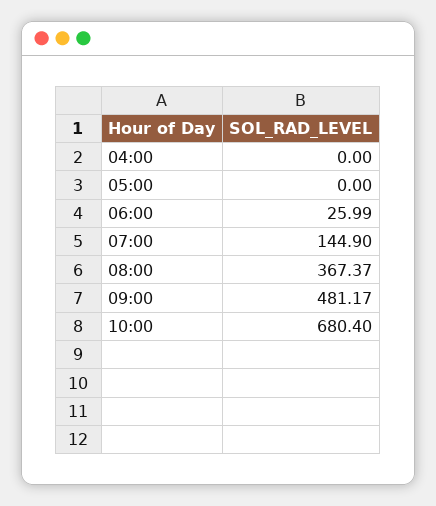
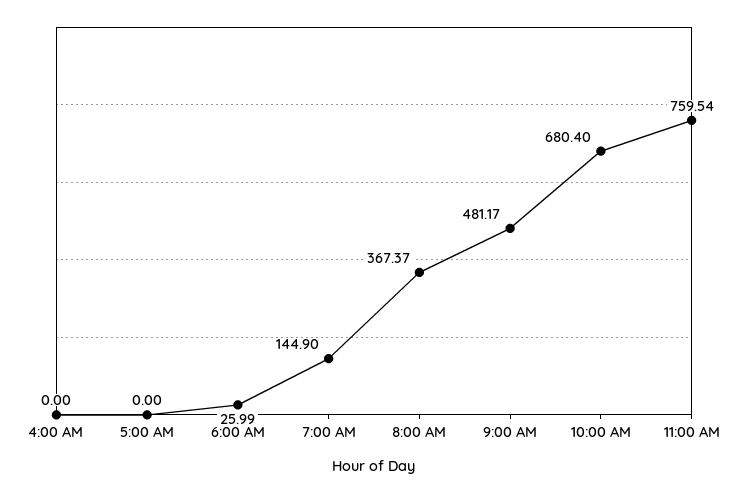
11:00 AM: none -> 759.54

